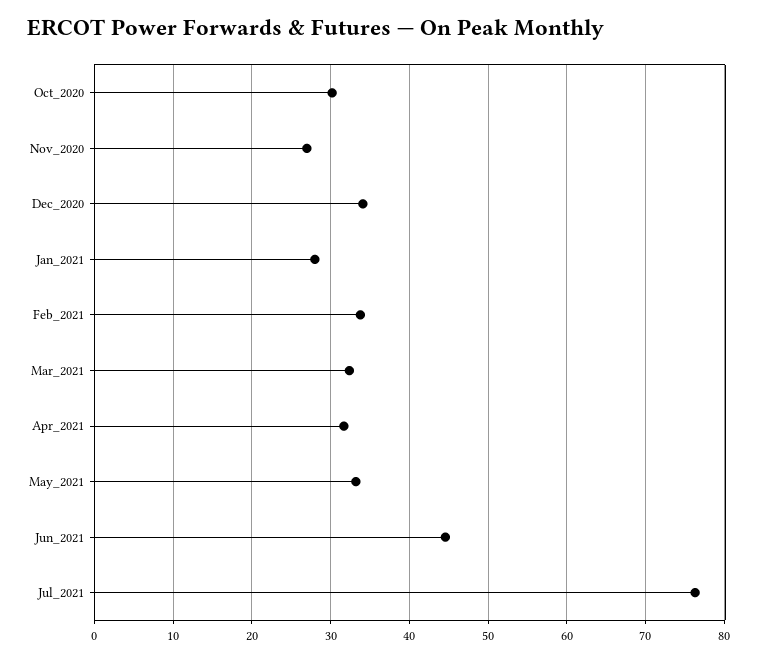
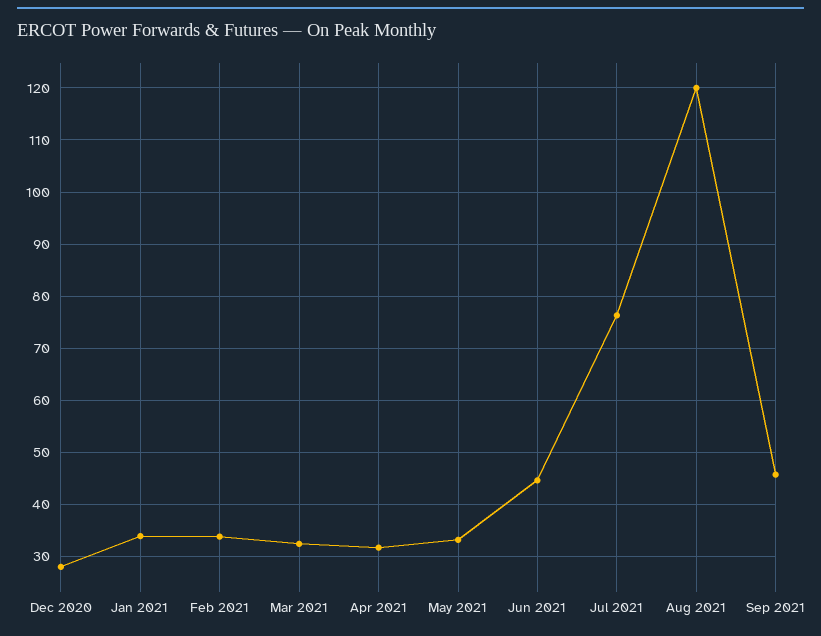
Oct_2020: 30 -> none
Nov_2020: 27 -> none
Dec_2020: 34 -> 28
Jan_2021: 28 -> 34
Aug 2021: none -> 120
Sep 2021: none -> 46

